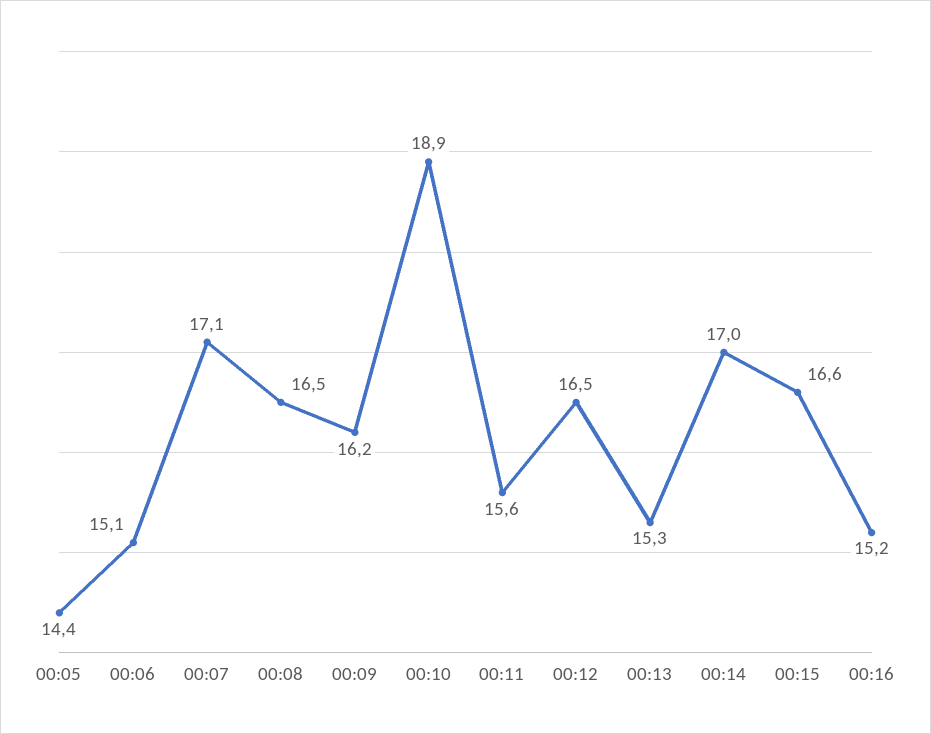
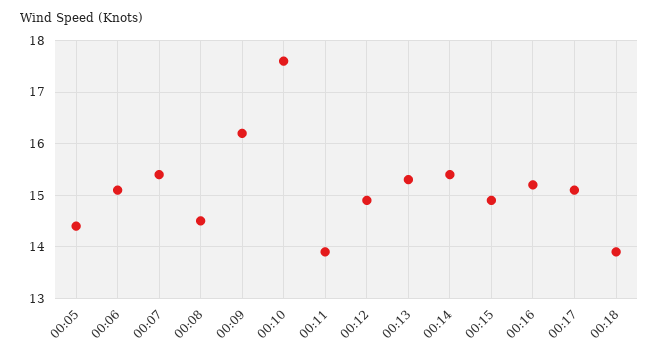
00:07: 17.1 -> 15.5
00:08: 16.5 -> 14.5
00:10: 18.9 -> 17.5
00:11: 15.6 -> 14
00:12: 16.5 -> 15
00:14: 17 -> 15.5
00:15: 16.6 -> 15
00:17: none -> 15
00:18: none -> 14

